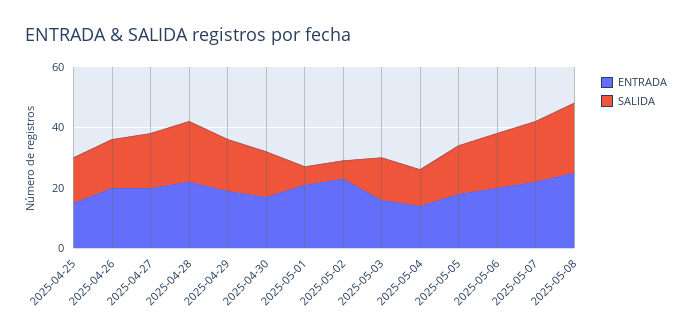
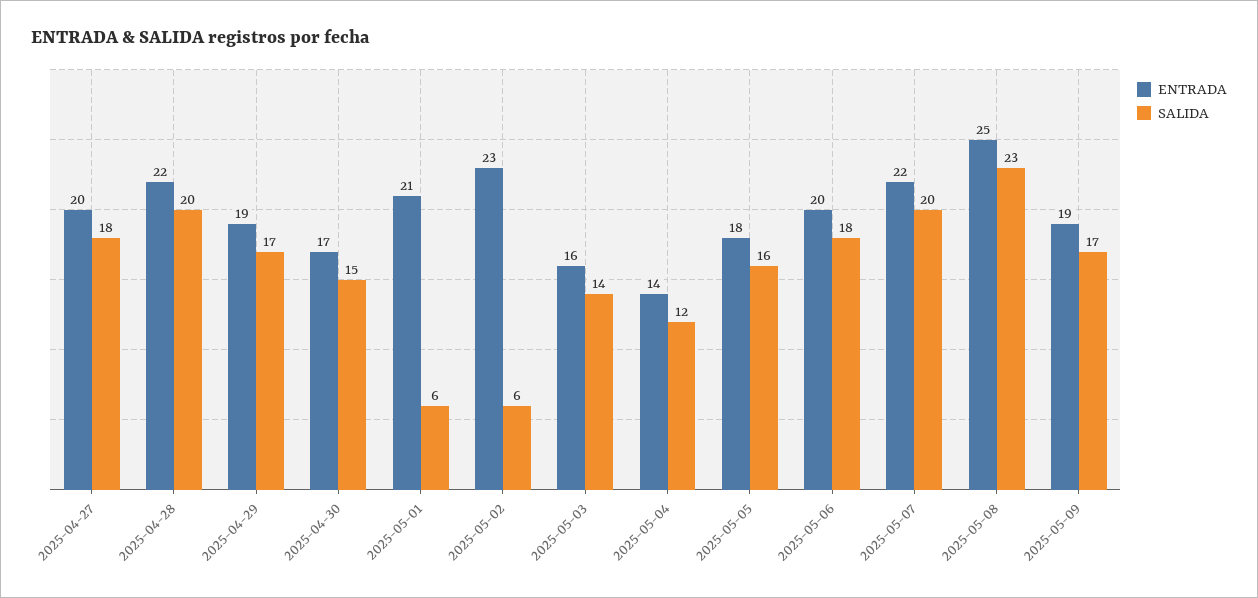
ENTRADA, 2025-04-25: 15 -> none
SALIDA, 2025-04-25: 15 -> none
ENTRADA, 2025-04-26: 20 -> none
SALIDA, 2025-04-26: 15 -> none
ENTRADA, 2025-05-09: none -> 19
SALIDA, 2025-05-09: none -> 17

